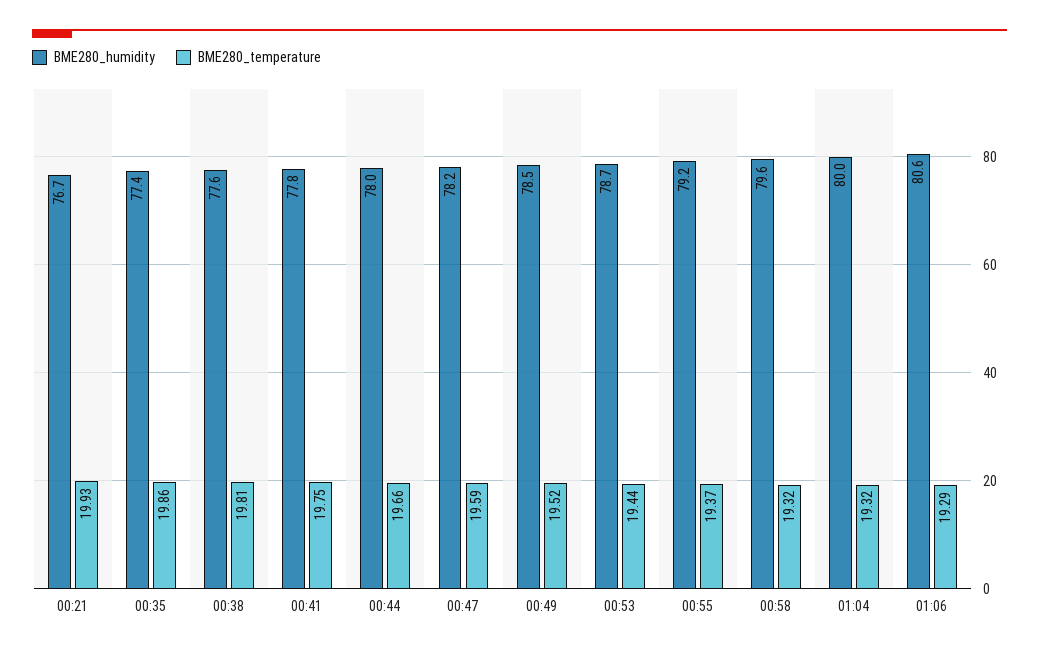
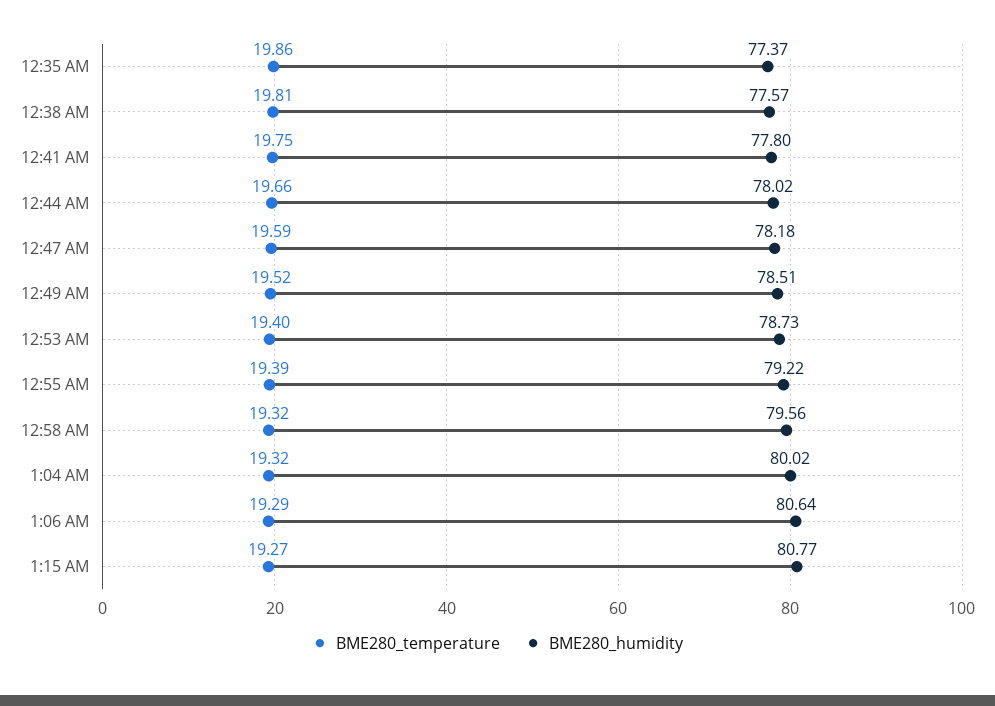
BME280_humidity, 00:21: 76.7 -> none
BME280_temperature, 00:21: 19.93 -> none
BME280_temperature, 00:53: 19.44 -> 19.4
BME280_temperature, 00:55: 19.37 -> 19.39
BME280_temperature, 1:15 AM: none -> 19.27
BME280_humidity, 1:15 AM: none -> 80.77

